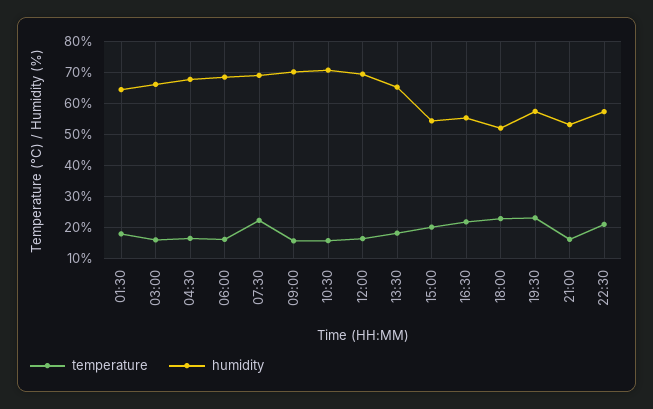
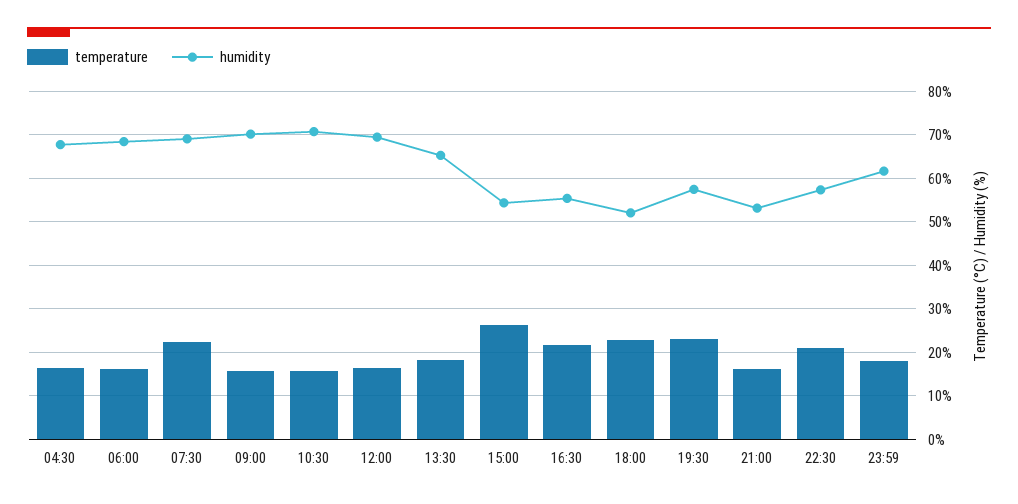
temperature, 01:30: 18 -> none
humidity, 01:30: 64 -> none
temperature, 03:00: 16 -> none
humidity, 03:00: 66 -> none
temperature, 15:00: 20 -> 26
temperature, 23:59: none -> 18
humidity, 23:59: none -> 62

